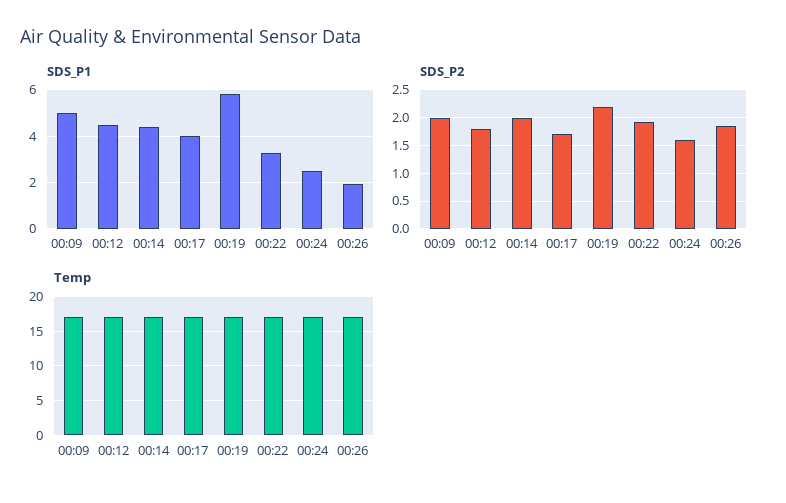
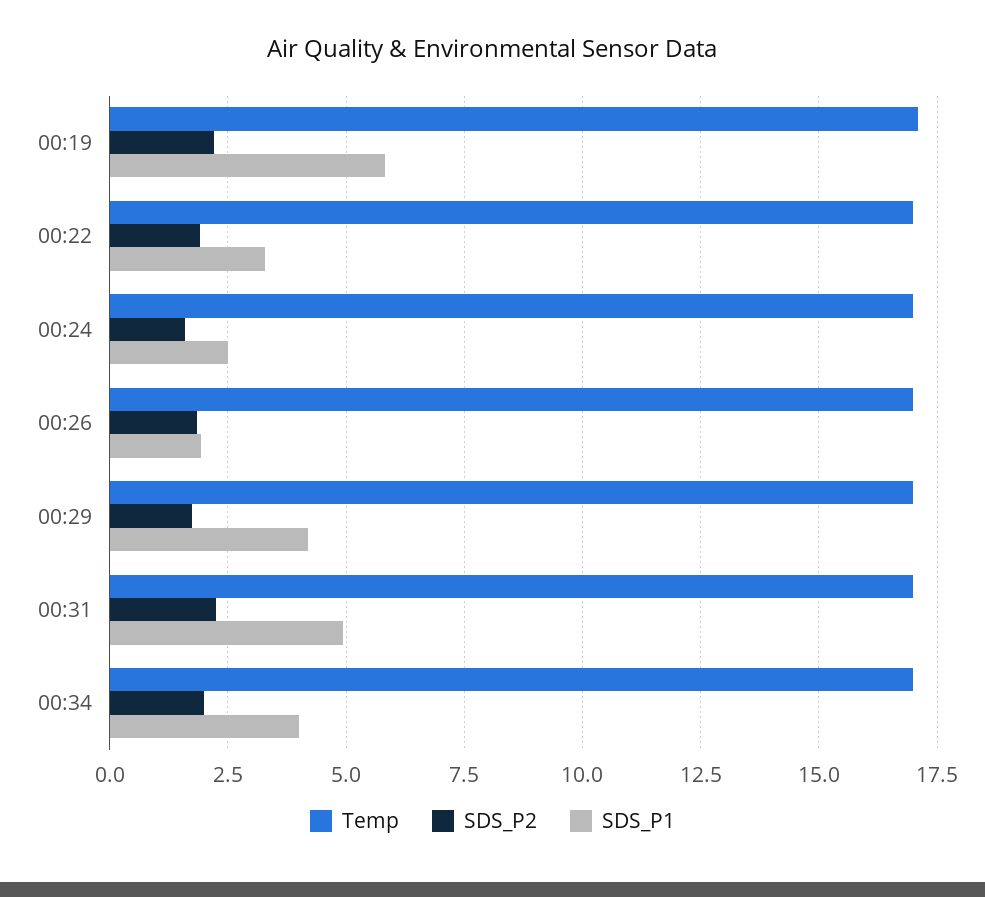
SDS_P1, 00:09: 5 -> none
SDS_P1, 00:12: 4.5 -> none
SDS_P1, 00:14: 4.5 -> none
SDS_P1, 00:17: 4 -> none
SDS_P2, 00:09: 2 -> none
SDS_P2, 00:12: 1.75 -> none
SDS_P2, 00:14: 2 -> none
SDS_P2, 00:17: 1.75 -> none
Temp, 00:09: 17 -> none
Temp, 00:12: 17 -> none
Temp, 00:14: 17 -> none
Temp, 00:17: 17 -> none
Temp, 00:29: none -> 17
SDS_P2, 00:29: none -> 1.75
SDS_P1, 00:29: none -> 4.25
Temp, 00:31: none -> 17
SDS_P2, 00:31: none -> 2.25
SDS_P1, 00:31: none -> 5
Temp, 00:34: none -> 17
SDS_P2, 00:34: none -> 2
SDS_P1, 00:34: none -> 4

